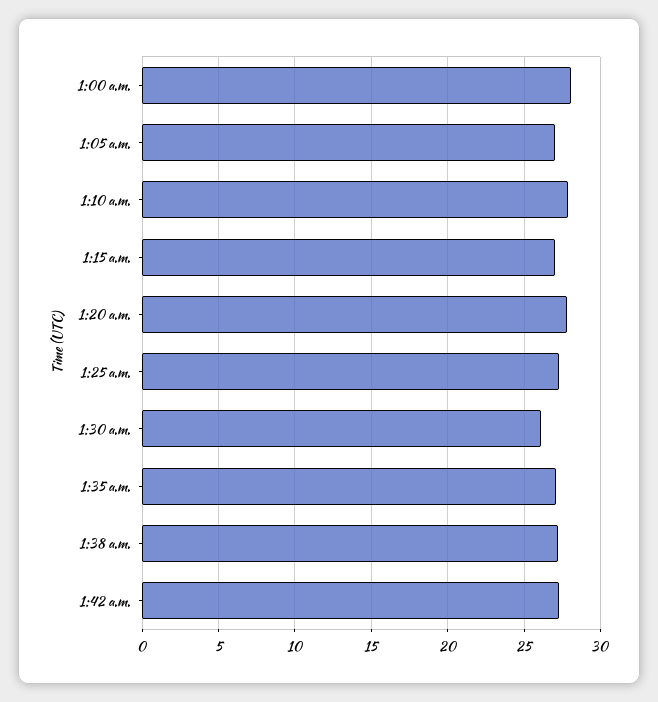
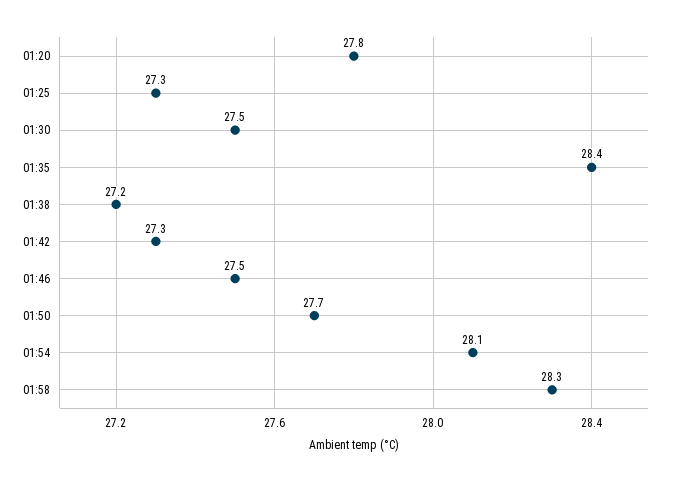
1:00 a.m.: 28 -> none
1:05 a.m.: 27 -> none
1:10 a.m.: 28 -> none
1:15 a.m.: 27 -> none
1:30 a.m.: 26 -> 27.5
1:35 a.m.: 27 -> 28.4
01:46: none -> 27.5
01:50: none -> 27.7
01:54: none -> 28.1
01:58: none -> 28.3

